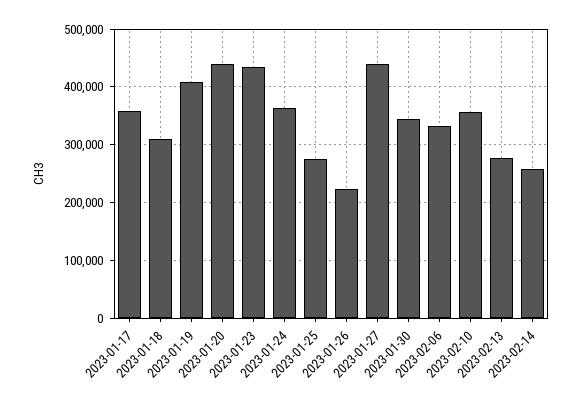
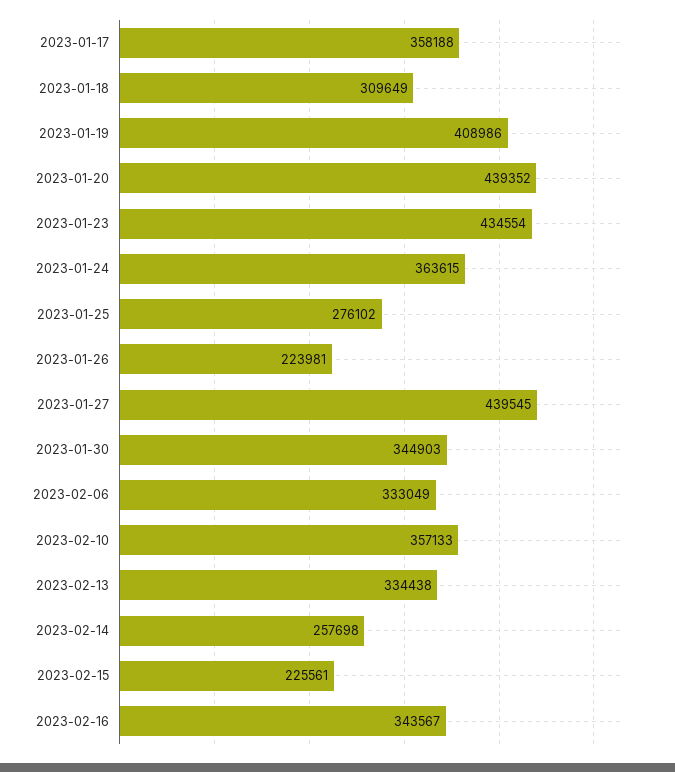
2023-02-13: 280000 -> 334438
2023-02-15: none -> 225561
2023-02-16: none -> 343567

